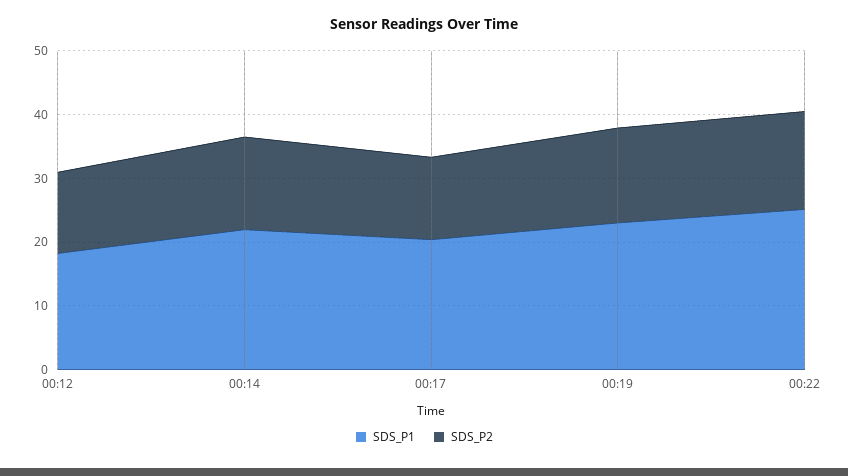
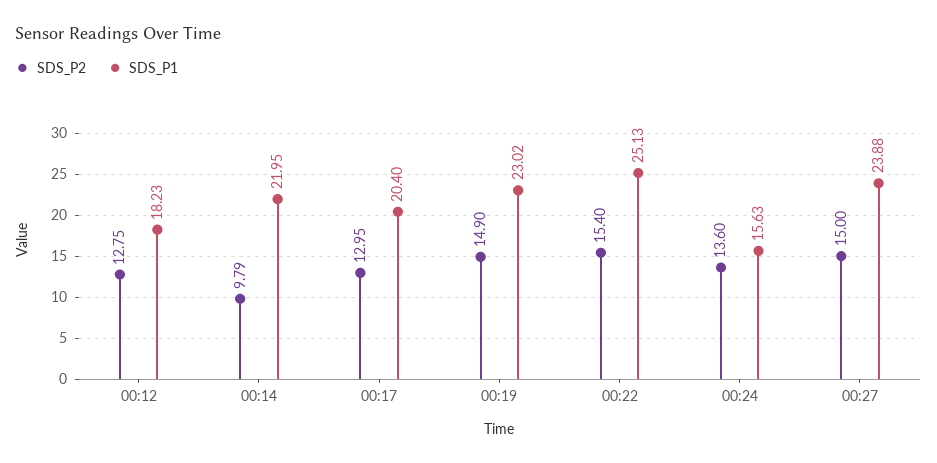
SDS_P2, 00:14: 14 -> 9.79
SDS_P2, 00:24: none -> 13.6
SDS_P1, 00:24: none -> 15.63
SDS_P2, 00:27: none -> 15
SDS_P1, 00:27: none -> 23.88

